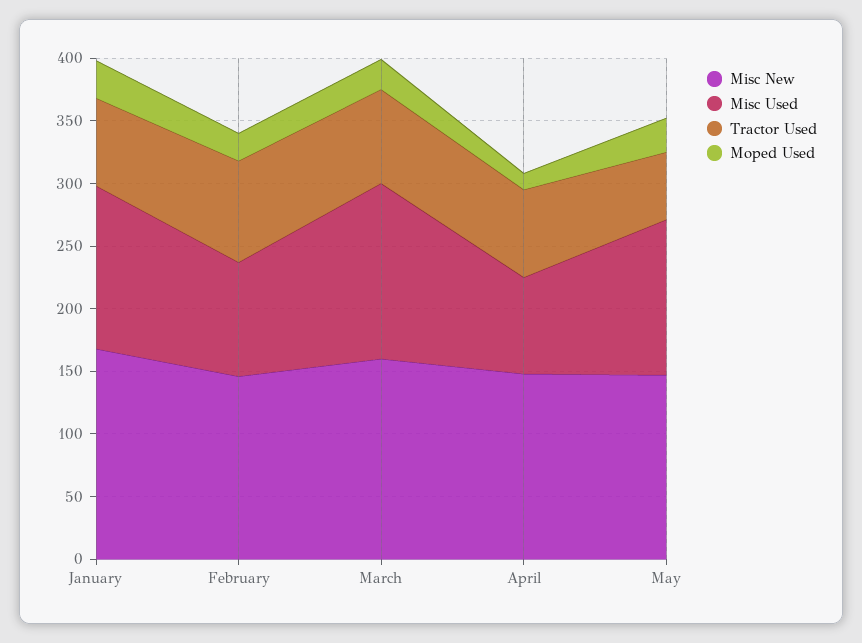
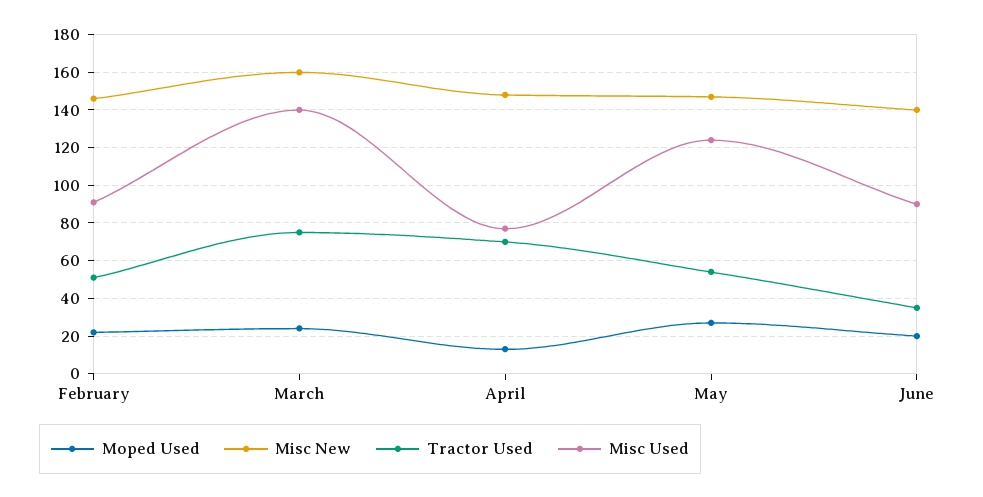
Misc New, January: 170 -> none
Misc Used, January: 130 -> none
Tractor Used, January: 70 -> none
Moped Used, January: 30 -> none
Tractor Used, February: 80 -> 50
Moped Used, June: none -> 20
Misc New, June: none -> 140
Tractor Used, June: none -> 35
Misc Used, June: none -> 90

